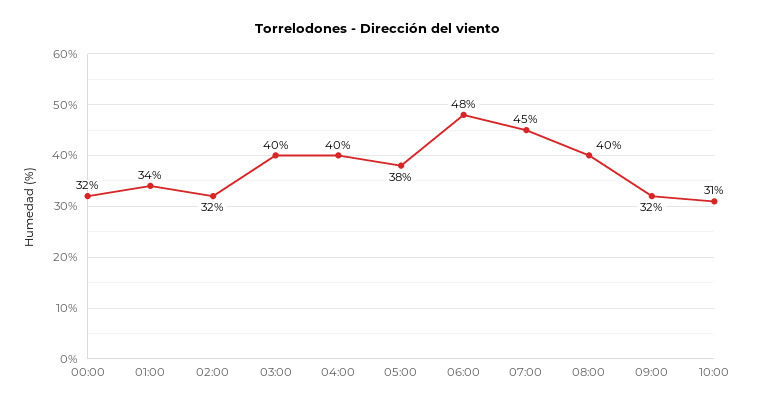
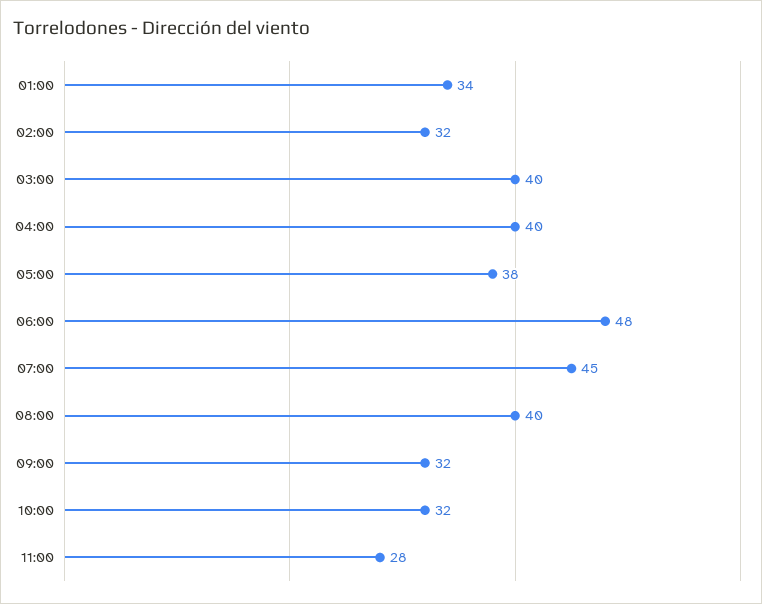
00:00: 32 -> none
10:00: 31 -> 32
11:00: none -> 28

